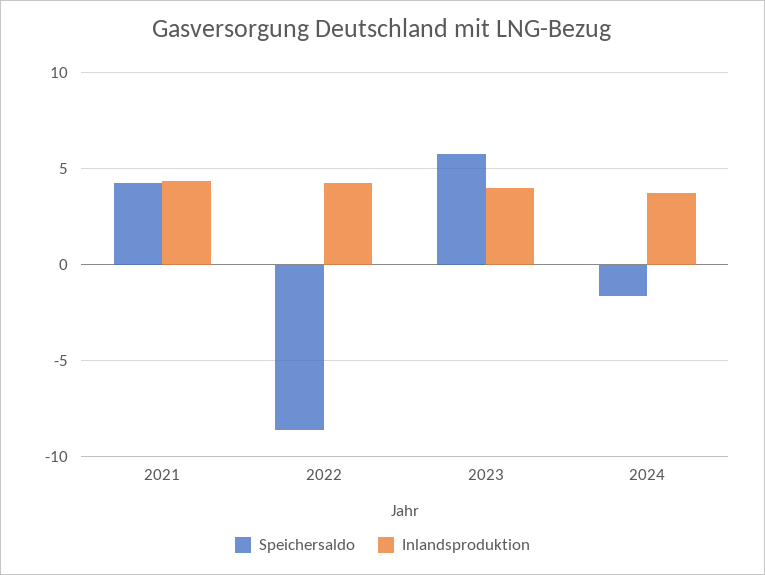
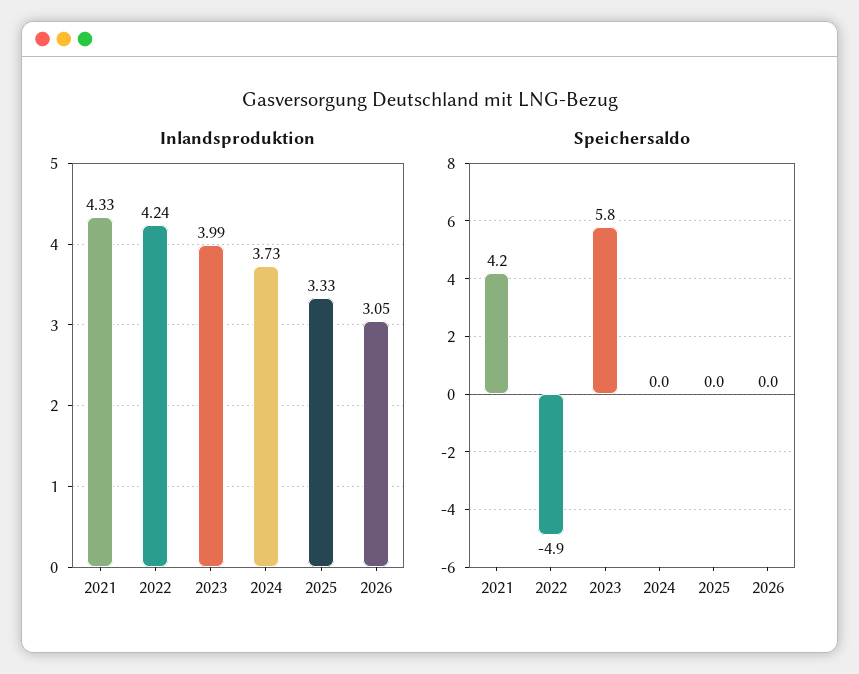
Speichersaldo, 2022: -8.5 -> -4.9
Speichersaldo, 2024: -1.5 -> 0
Inlandsproduktion, 2025: none -> 3.33
Inlandsproduktion, 2026: none -> 3.05
Speichersaldo, 2025: none -> 0
Speichersaldo, 2026: none -> 0

